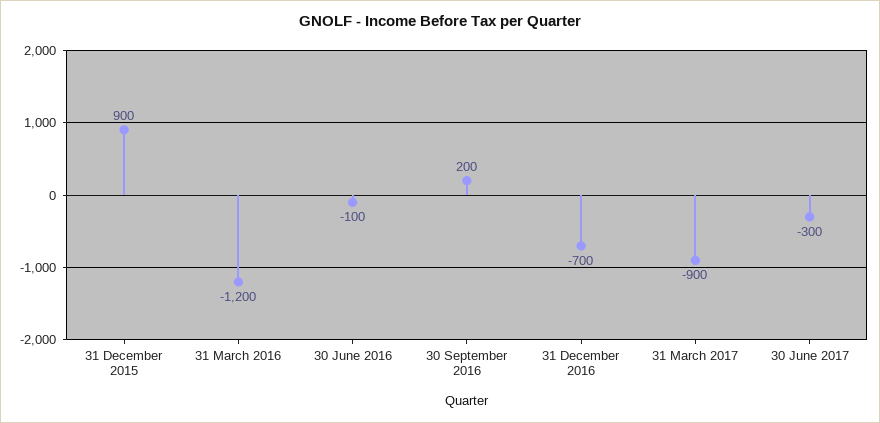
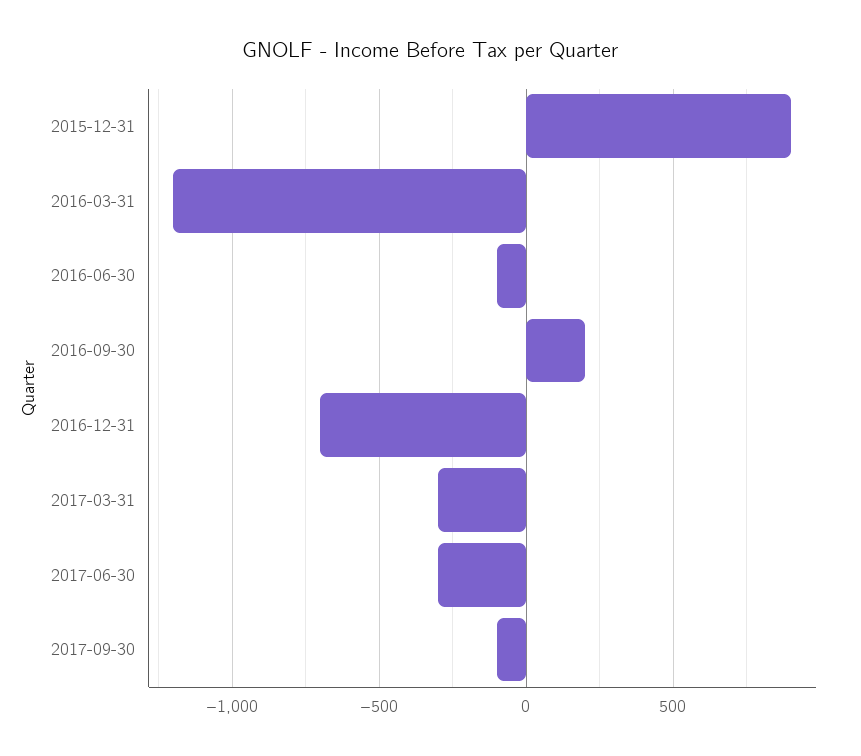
31 March 2017: -900 -> -300
2017-09-30: none -> -100

